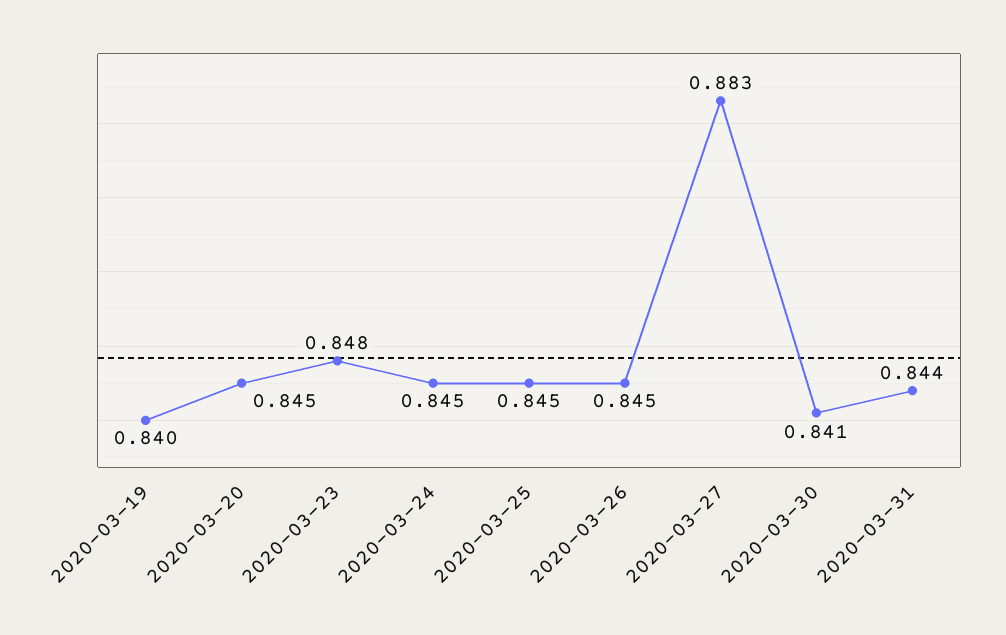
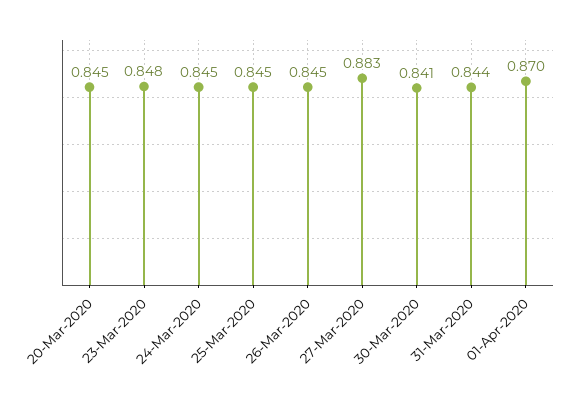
2020-03-19: 0.84 -> none
01-Apr-2020: none -> 0.87

